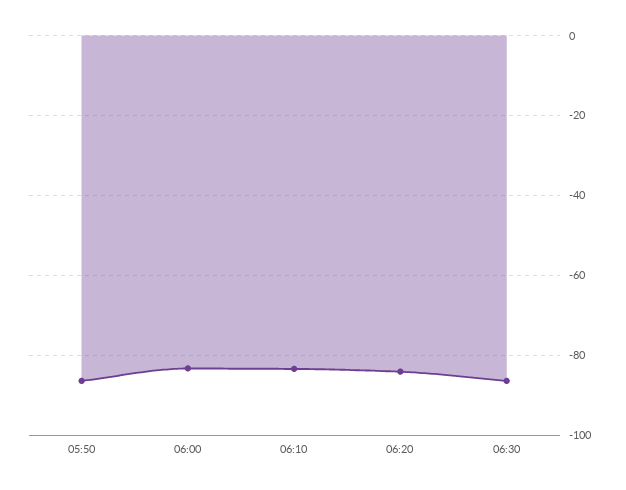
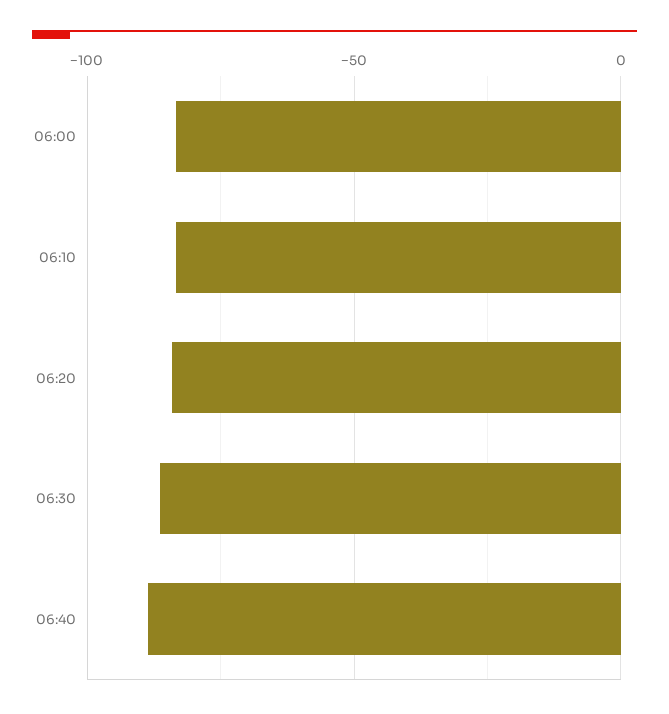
05:50: -86 -> none
06:40: none -> -90

